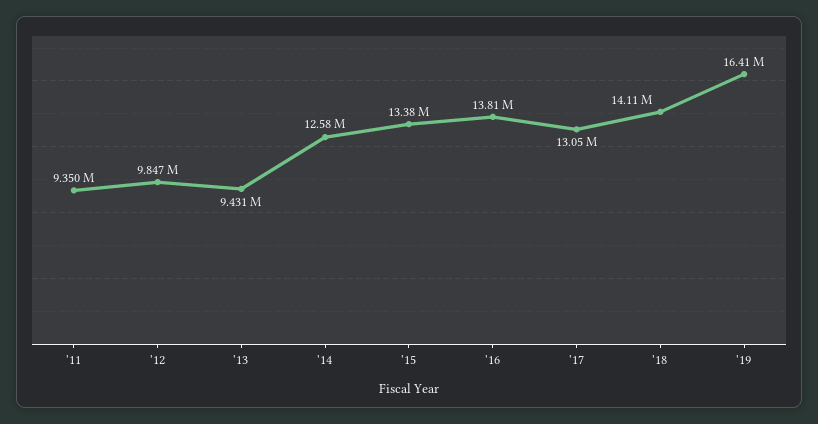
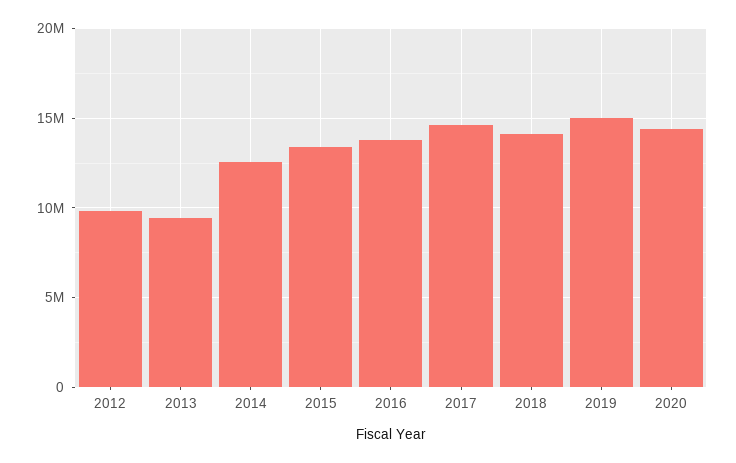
'11: 9350000 -> none
'17: 13050000 -> 14500000
'19: 16410000 -> 15000000
2020: none -> 14500000

